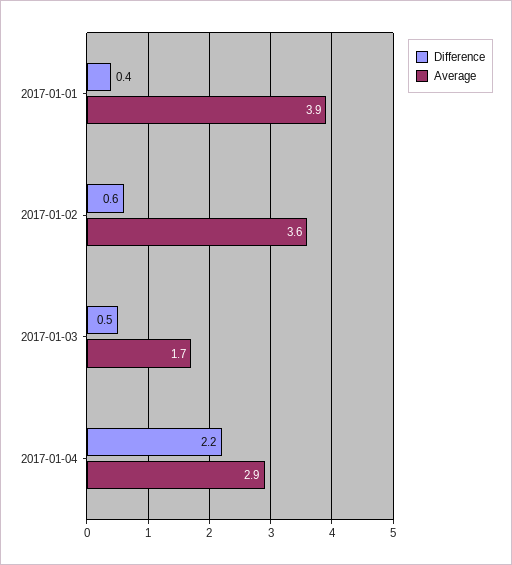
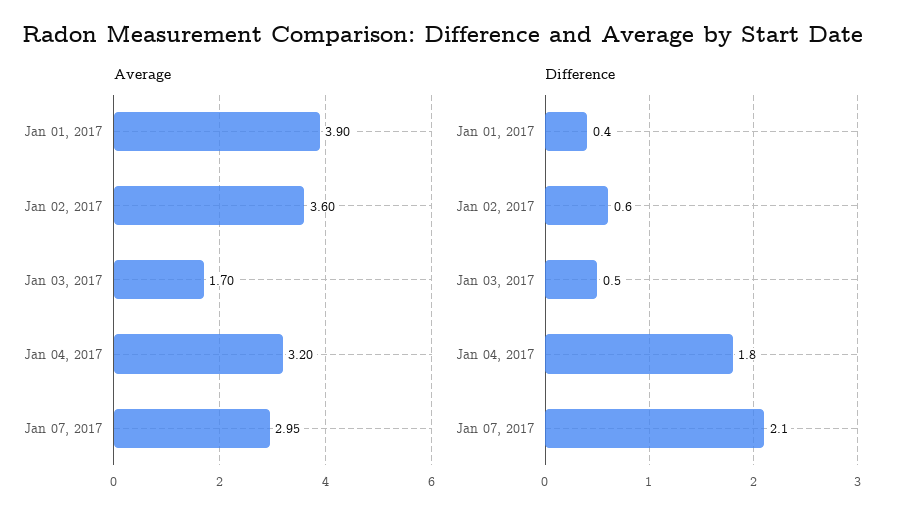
Difference, 2017-01-04: 2.2 -> 1.8
Average, 2017-01-04: 2.9 -> 3.2
Average, Jan 07, 2017: none -> 2.95
Difference, Jan 07, 2017: none -> 2.1

